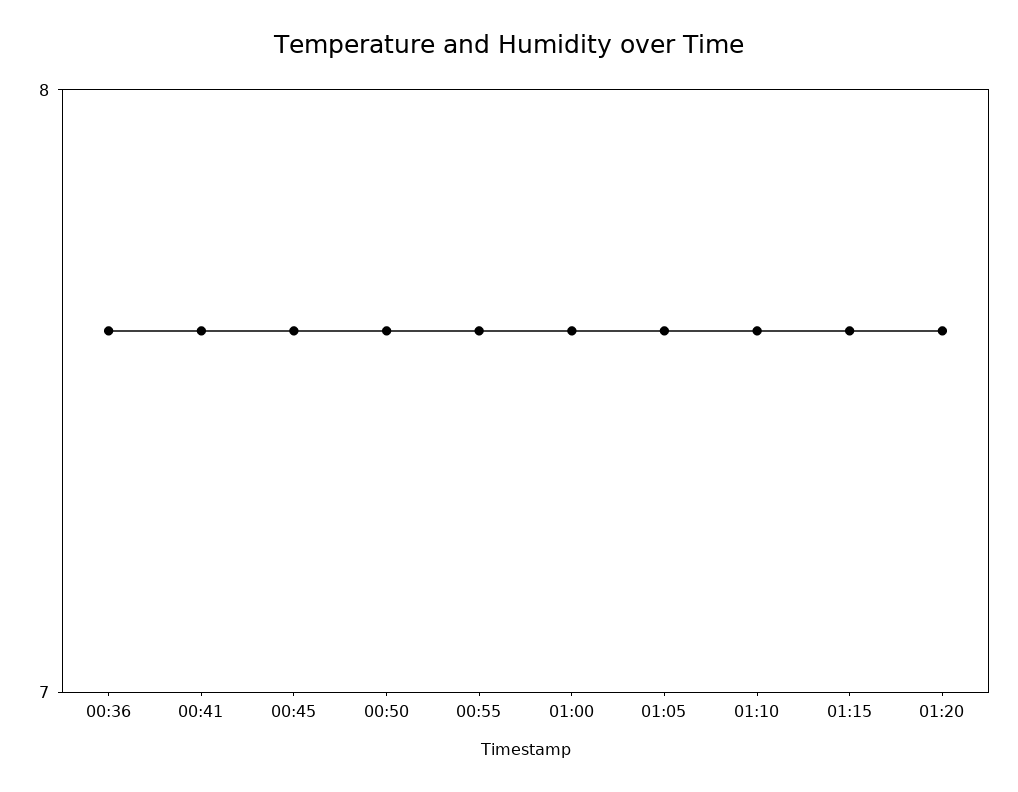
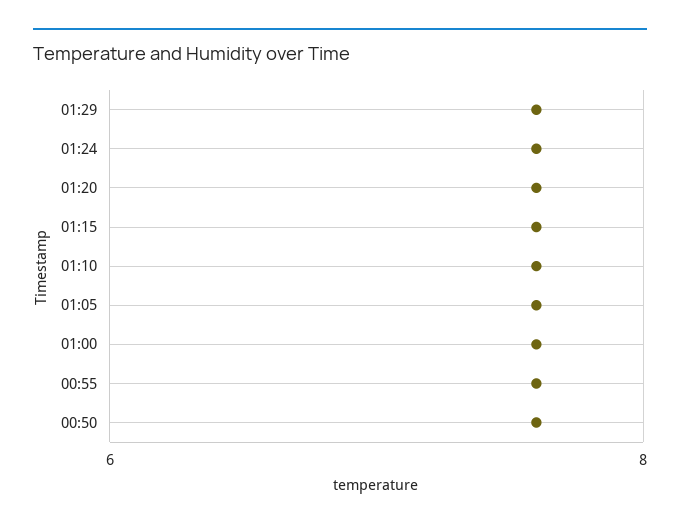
00:36: 7.6 -> none
00:41: 7.6 -> none
00:45: 7.6 -> none
01:29: none -> 7.5
01:24: none -> 7.5

